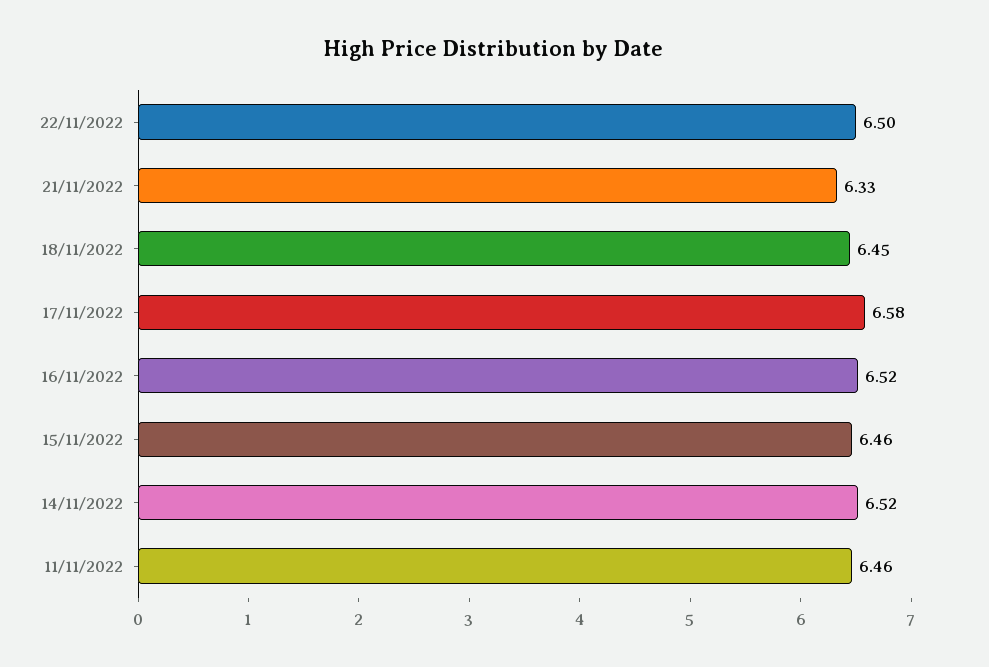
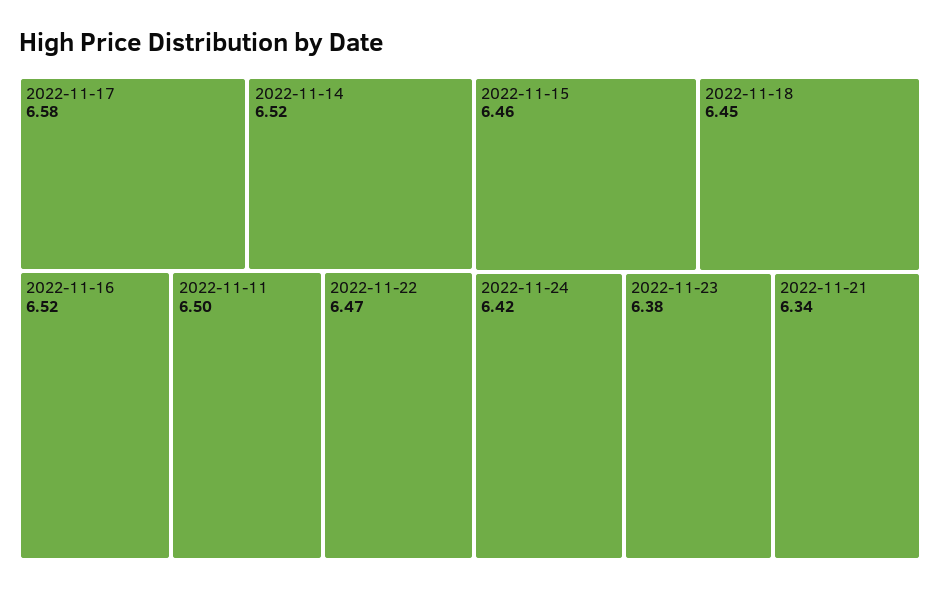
22/11/2022: 6.5 -> 6.47
21/11/2022: 6.33 -> 6.34
11/11/2022: 6.46 -> 6.5
2022-11-24: none -> 6.42
2022-11-23: none -> 6.38

